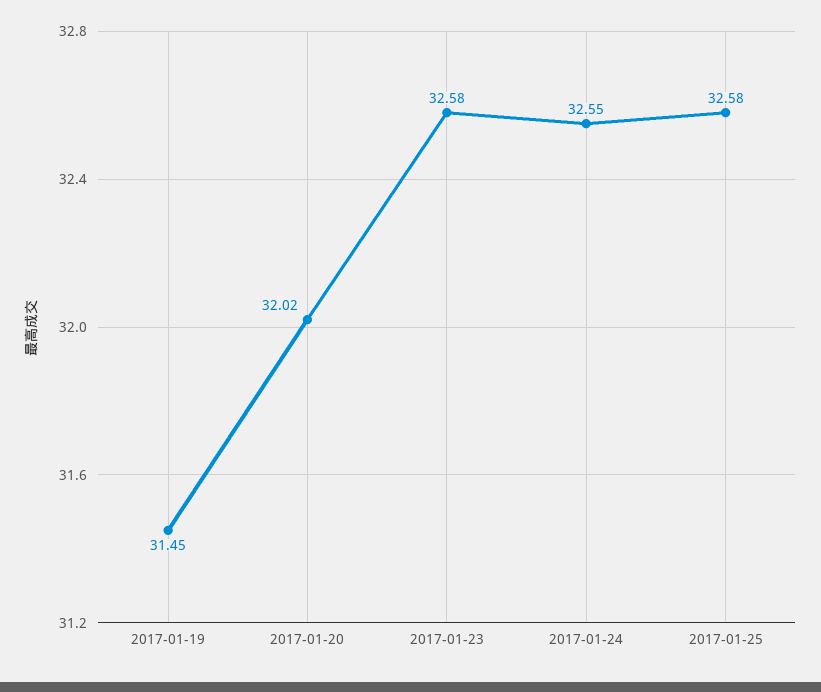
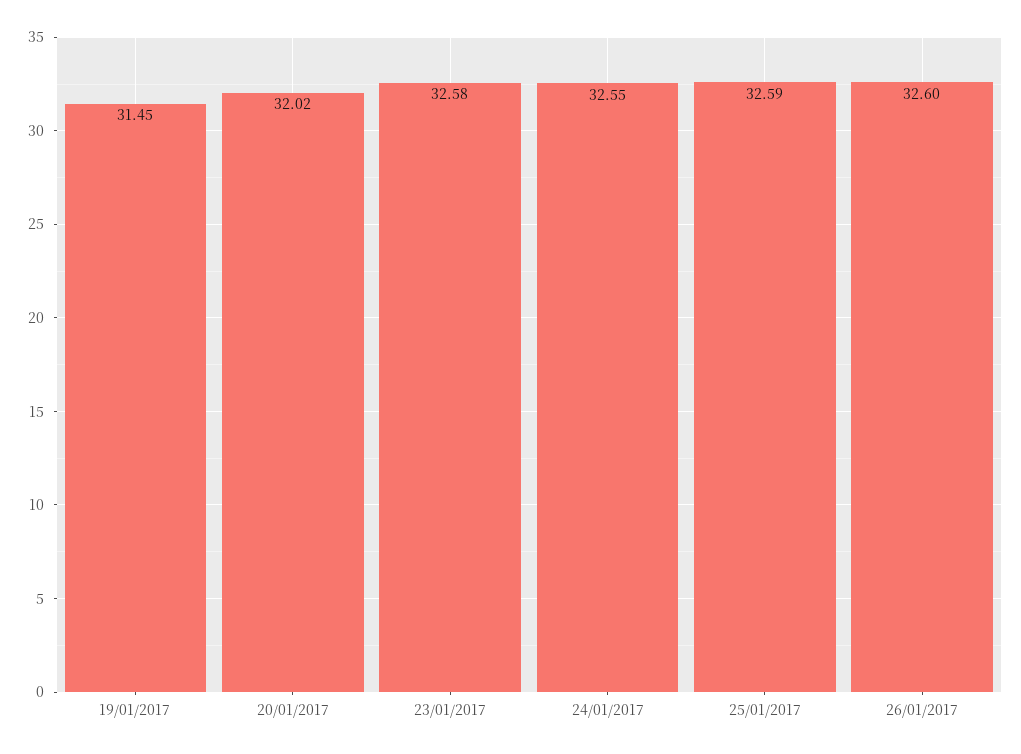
2017-01-25: 32.58 -> 32.59
26/01/2017: none -> 32.6

